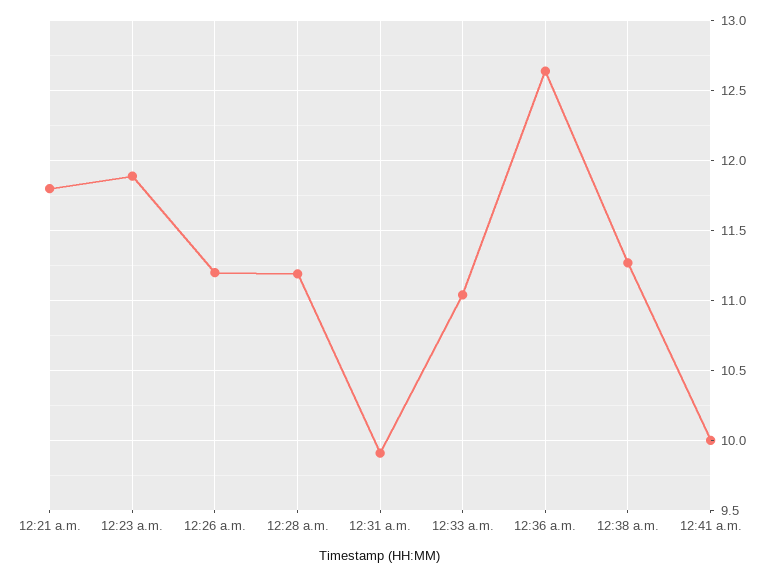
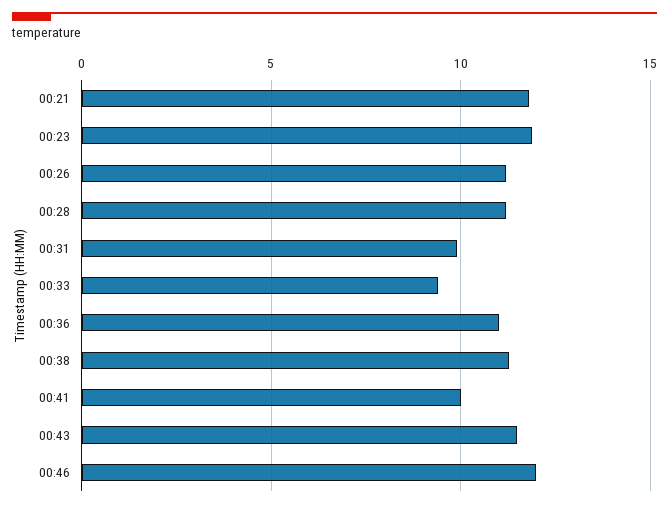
12:33 a.m.: 11.05 -> 9.5
12:36 a.m.: 12.65 -> 11
00:43: none -> 11.5
00:46: none -> 12

